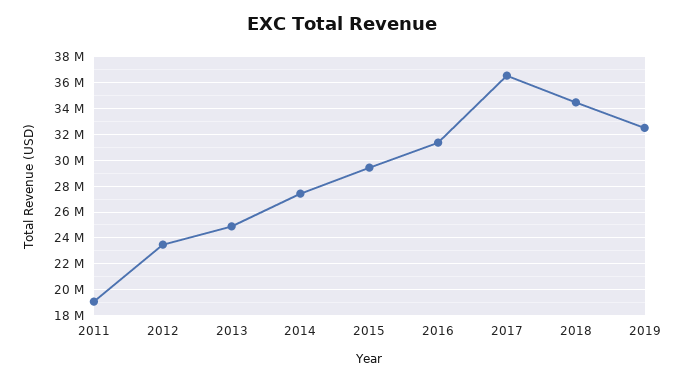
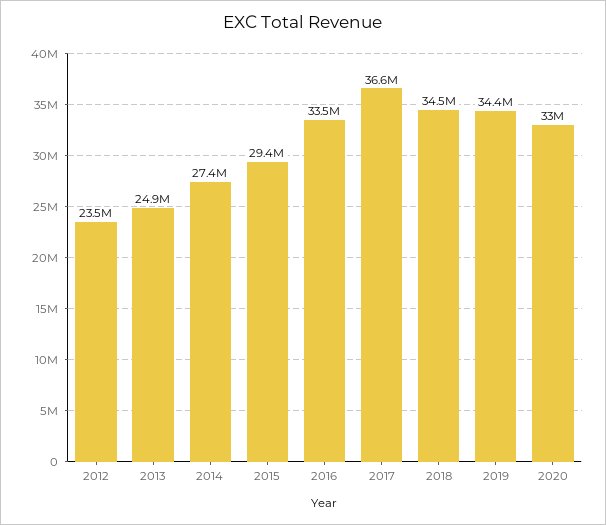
2011: 19000000 -> none
2016: 31500000 -> 33500000
2019: 32500000 -> 34400000
2020: none -> 33000000

